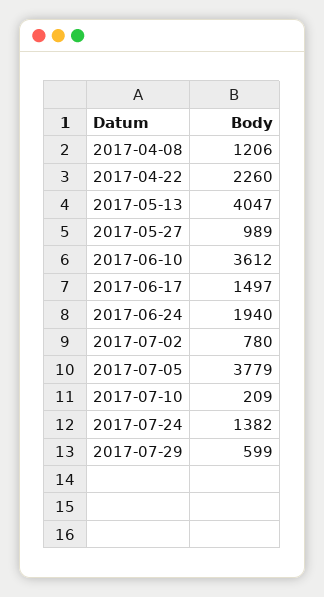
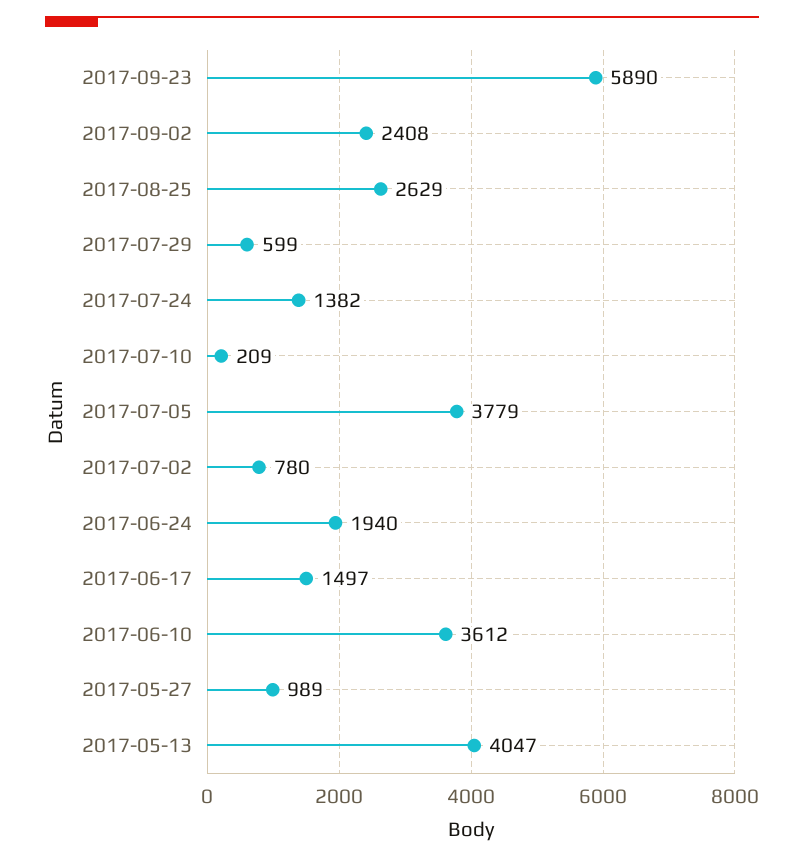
2017-04-08: 1206 -> none
2017-04-22: 2260 -> none
2017-09-23: none -> 5890
2017-09-02: none -> 2408
2017-08-25: none -> 2629

